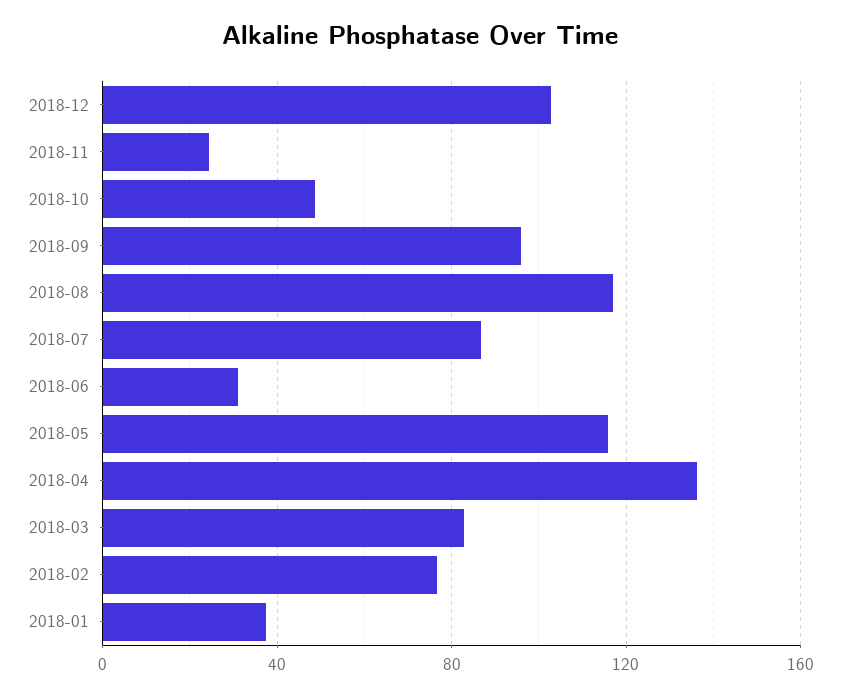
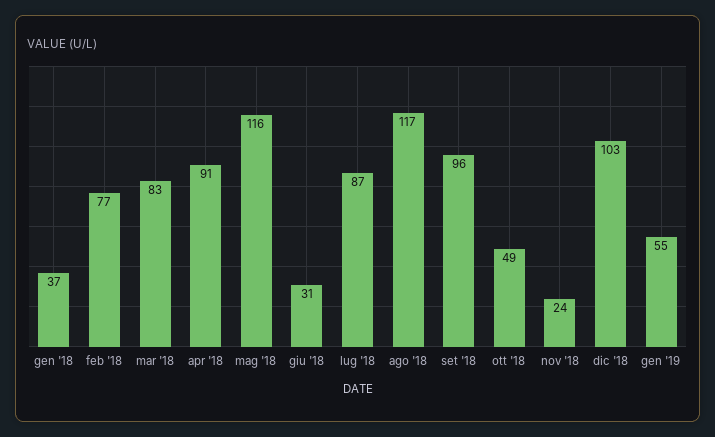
2018-04: 135 -> 91
gen '19: none -> 55

